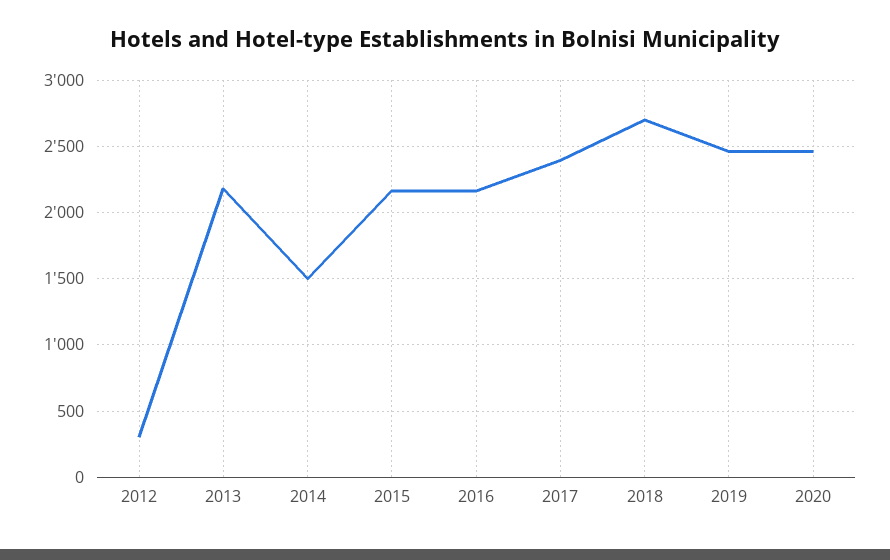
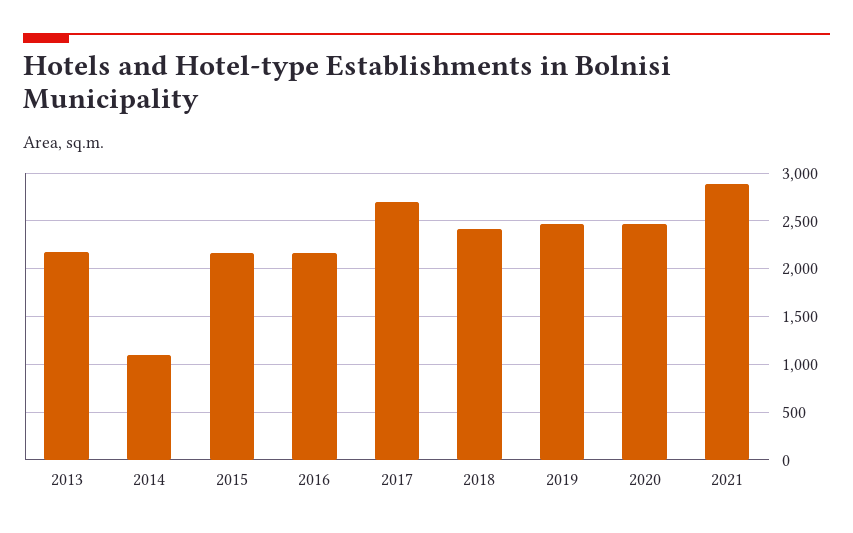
2012: 300 -> none
2014: 1500 -> 1100
2017: 2400 -> 2700
2018: 2700 -> 2400
2021: none -> 2900

